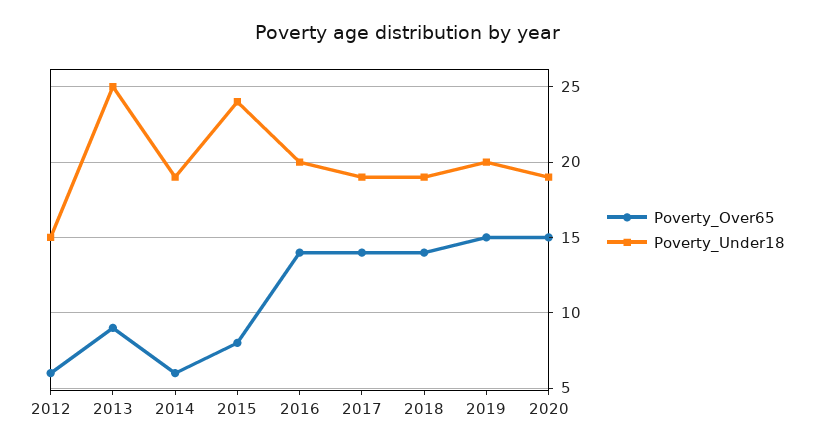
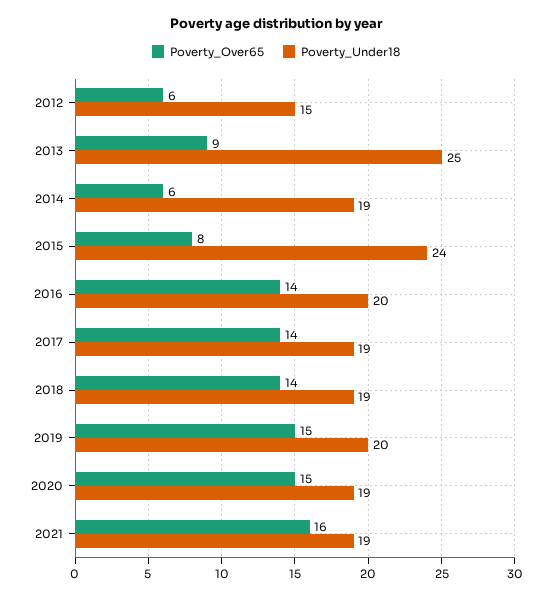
Poverty_Over65, 2021: none -> 16
Poverty_Under18, 2021: none -> 19

